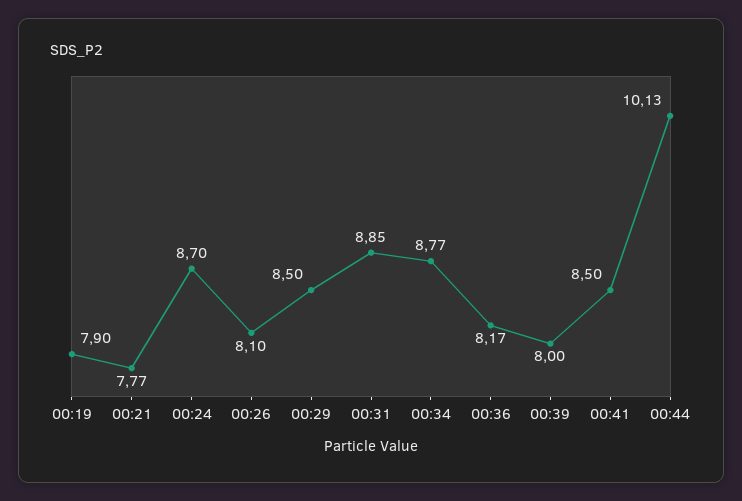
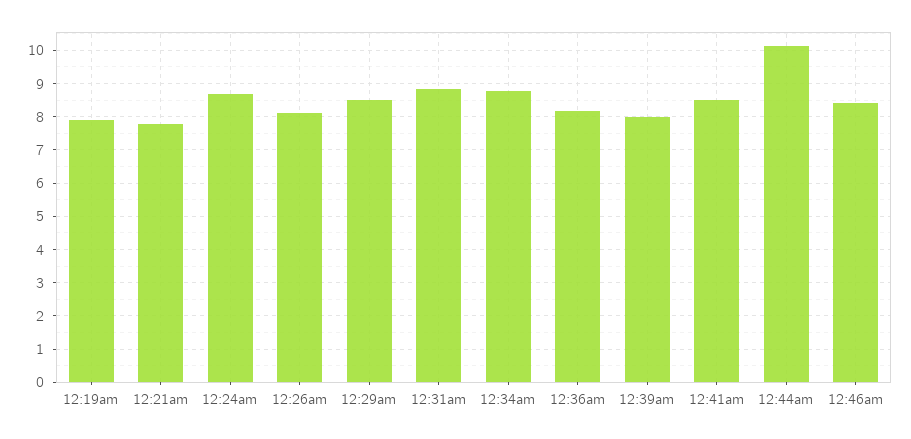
12:46am: none -> 8.4

